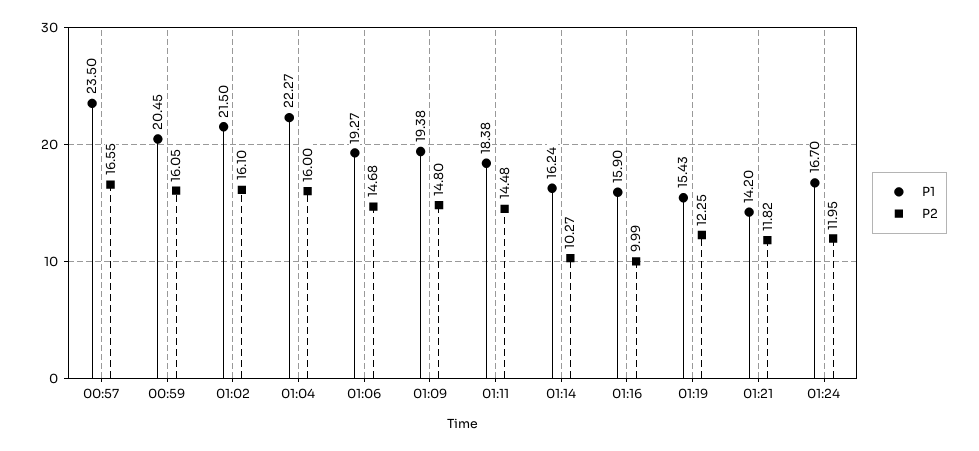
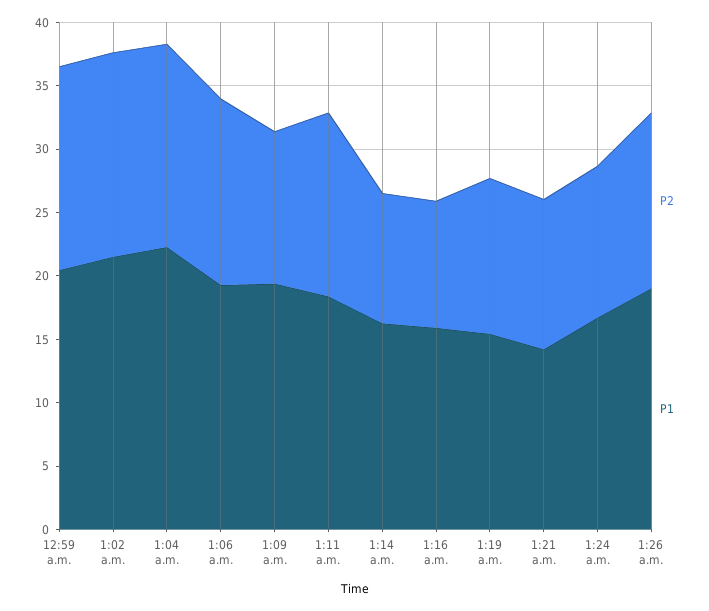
P1, 00:57: 23.5 -> none
P2, 00:57: 16.55 -> none
P2, 01:09: 14.8 -> 12
P2, 1:26 a.m.: none -> 14
P1, 1:26 a.m.: none -> 19

